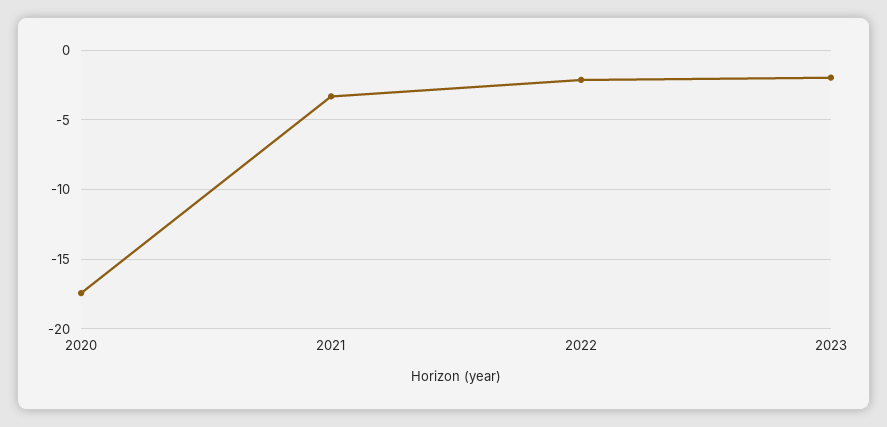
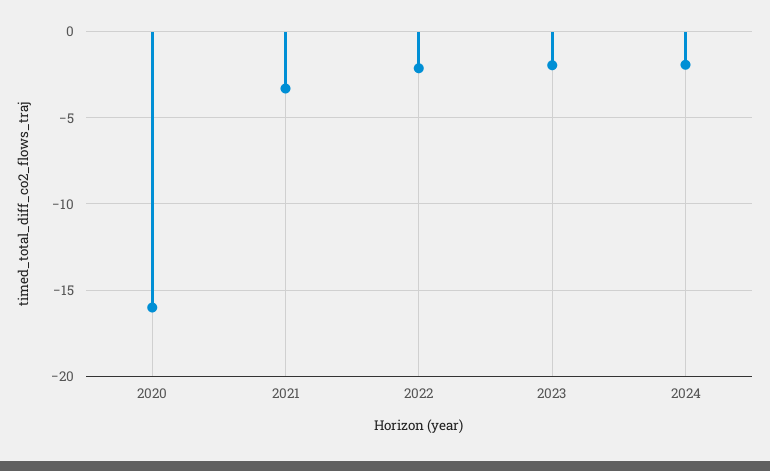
2020: -17.5 -> -16
2024: none -> -2

